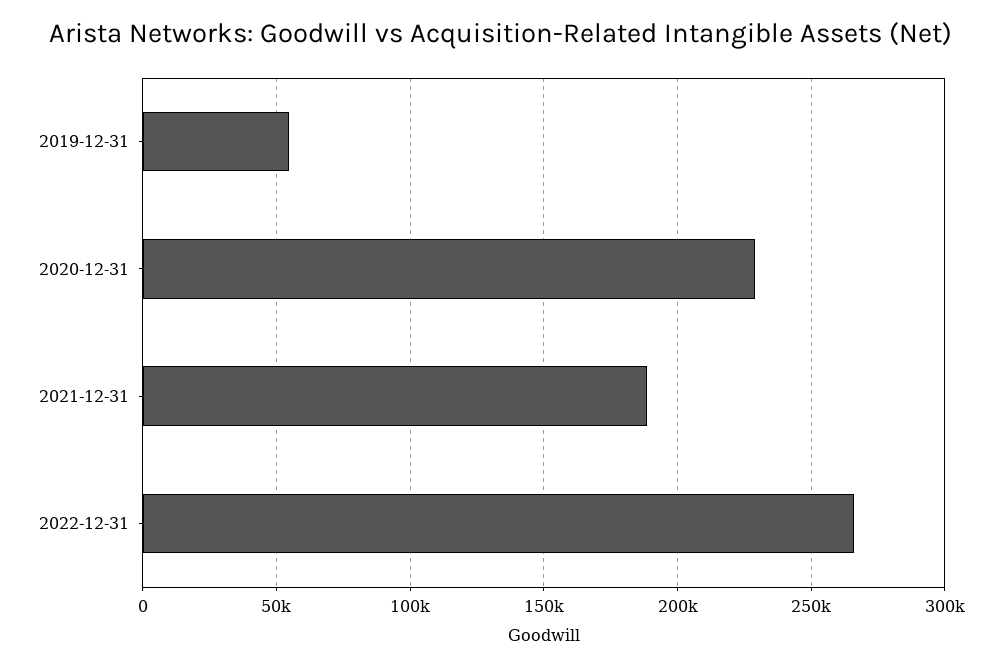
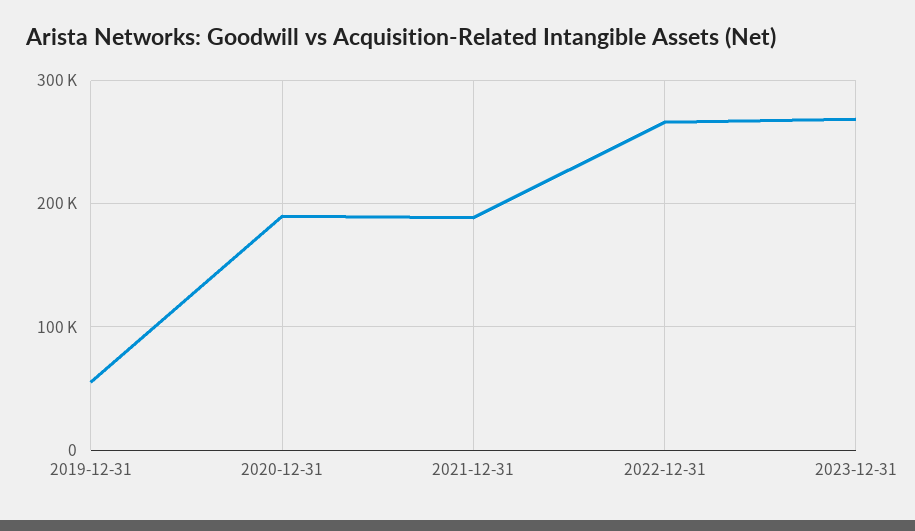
2020-12-31: 230000 -> 190000
2023-12-31: none -> 270000

